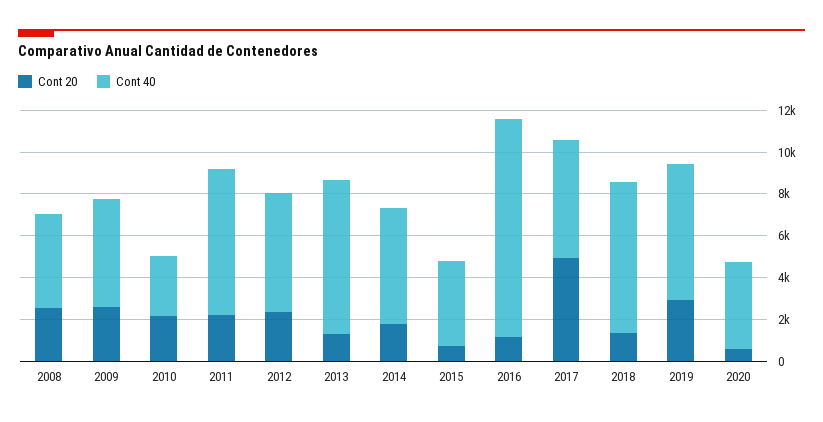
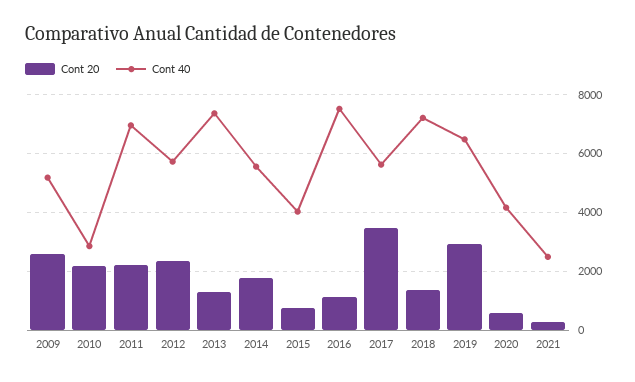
Cont 20, 2008: 2500 -> none
Cont 40, 2008: 4500 -> none
Cont 40, 2016: 10500 -> 7500
Cont 20, 2017: 5000 -> 3500
Cont 20, 2021: none -> 250
Cont 40, 2021: none -> 2500

